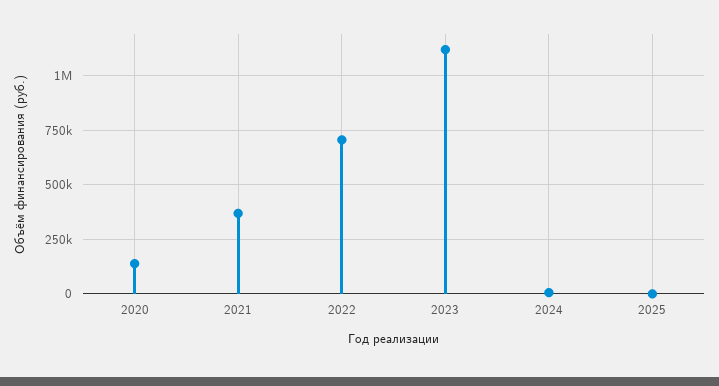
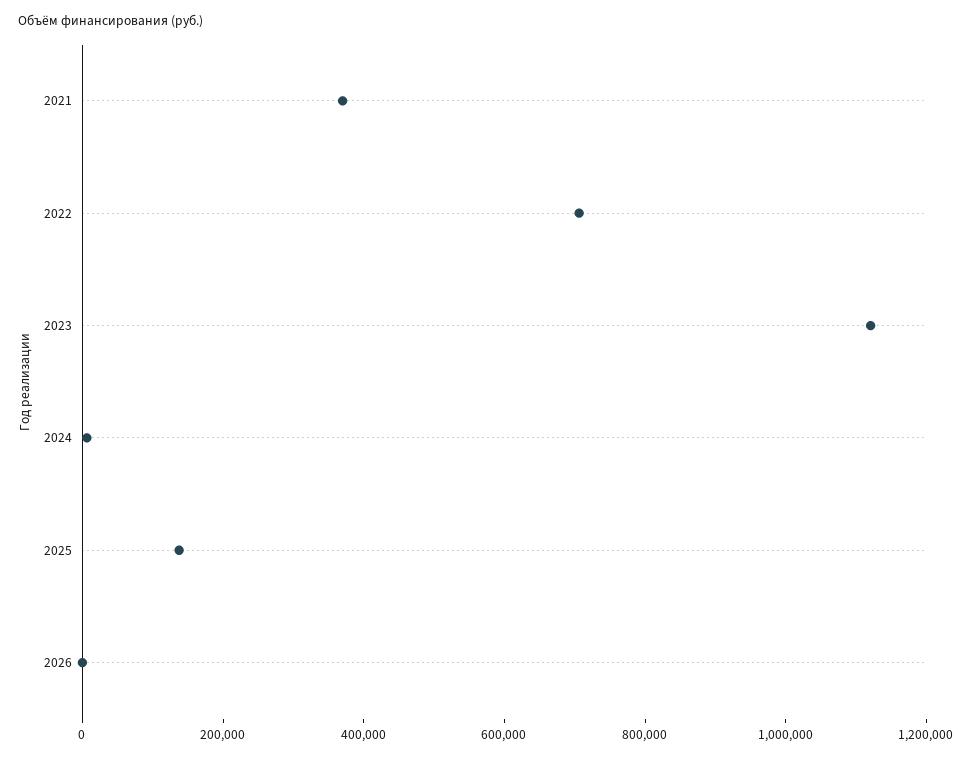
2020: 150000 -> none
2025: 0 -> 150000
2026: none -> 0

